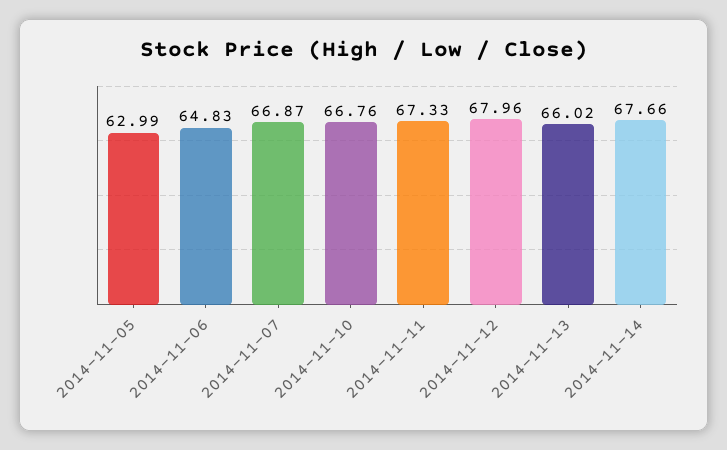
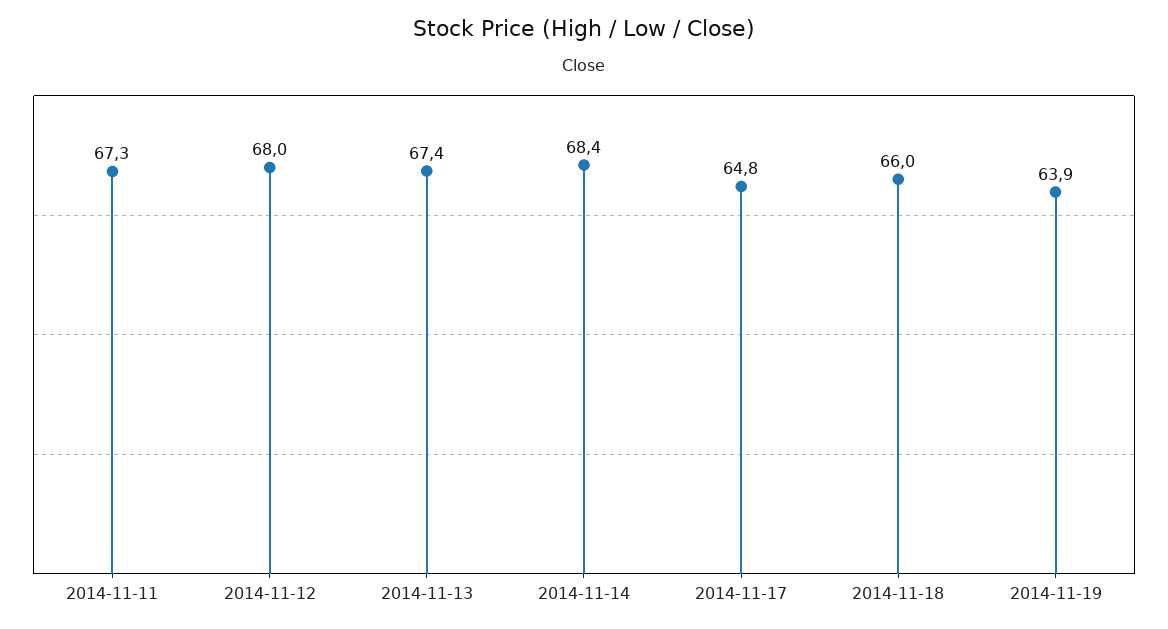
2014-11-05: 62.99 -> none
2014-11-06: 64.83 -> none
2014-11-07: 66.87 -> none
2014-11-10: 66.76 -> none
2014-11-13: 66.02 -> 67.4
2014-11-14: 67.66 -> 68.4
2014-11-17: none -> 64.8
2014-11-18: none -> 66
2014-11-19: none -> 63.9

